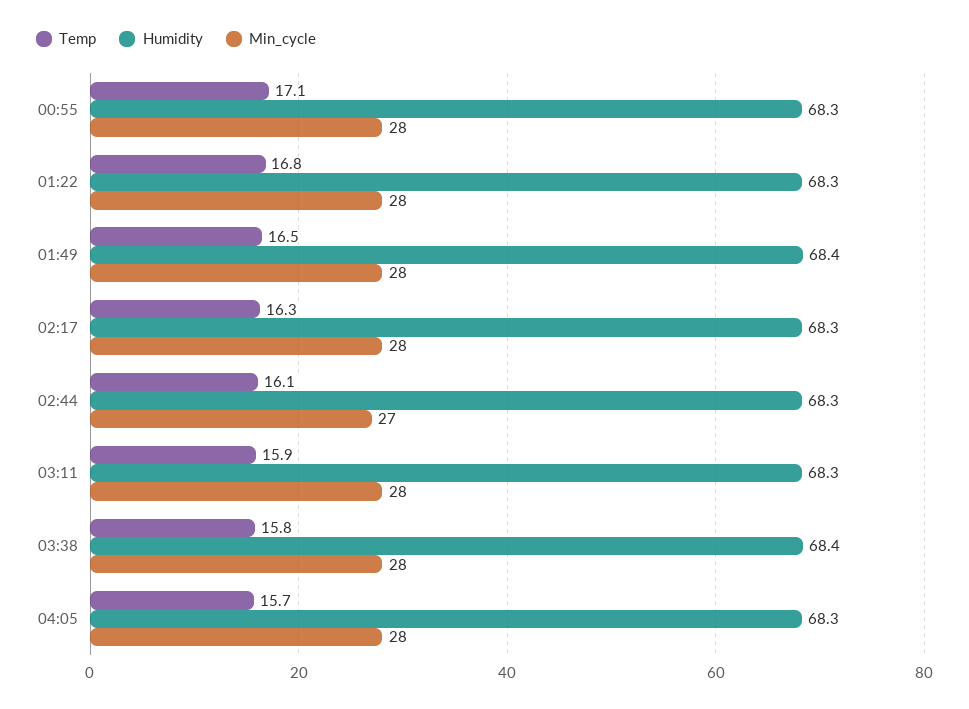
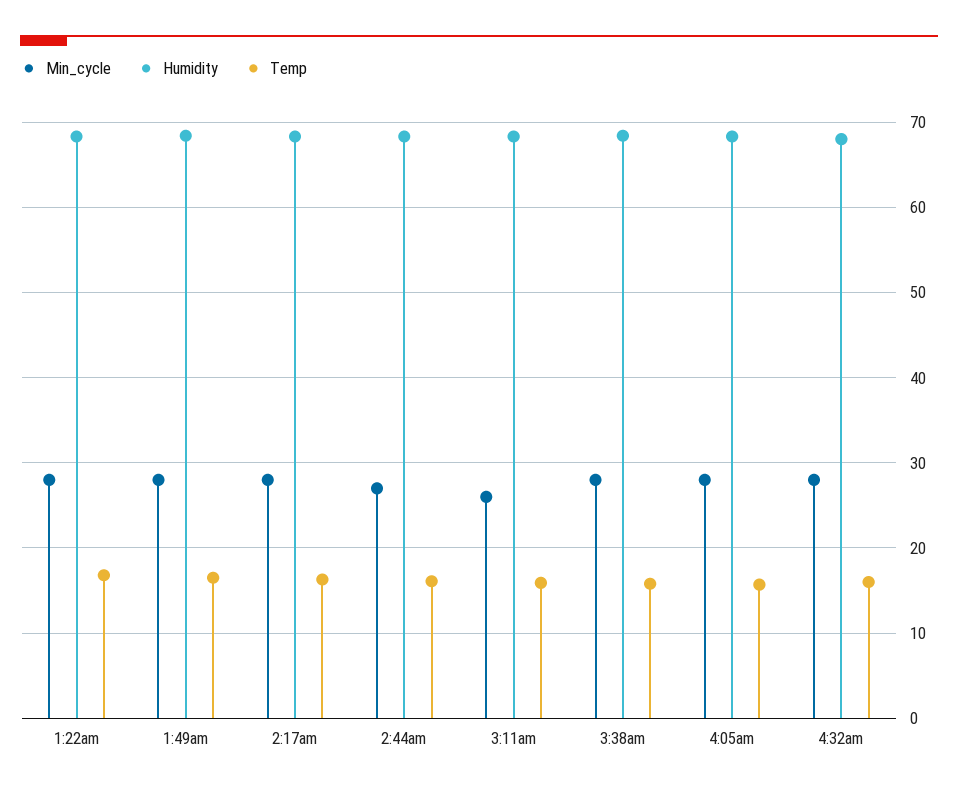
Temp, 00:55: 17.1 -> none
Humidity, 00:55: 68.3 -> none
Min_cycle, 00:55: 28 -> none
Min_cycle, 03:11: 28 -> 26
Min_cycle, 4:32am: none -> 28
Humidity, 4:32am: none -> 68
Temp, 4:32am: none -> 16

